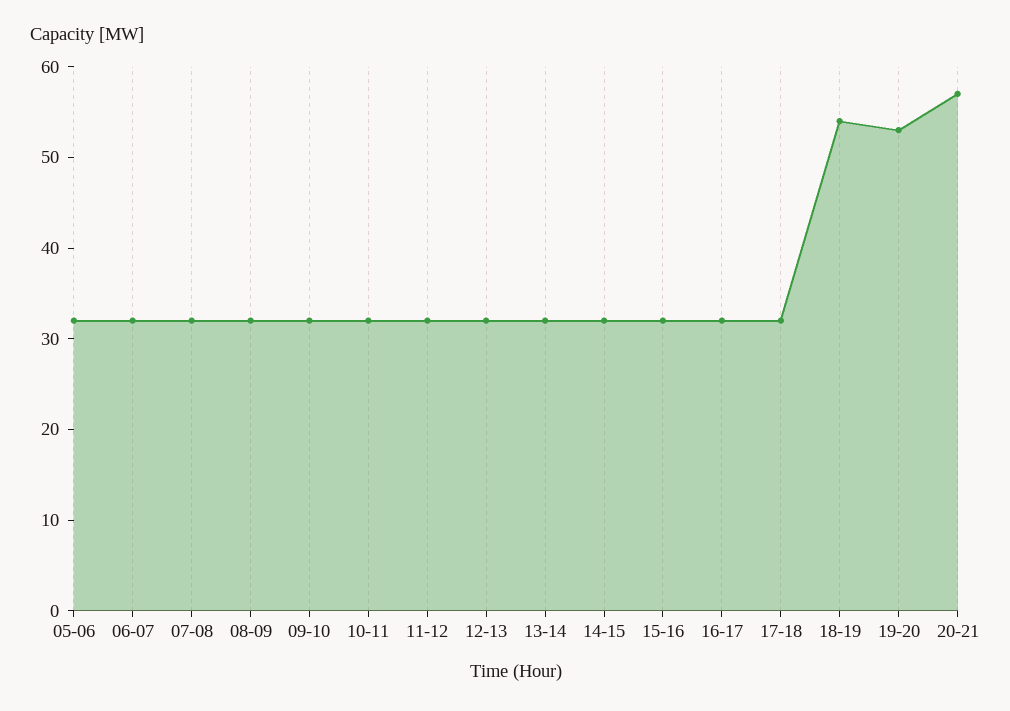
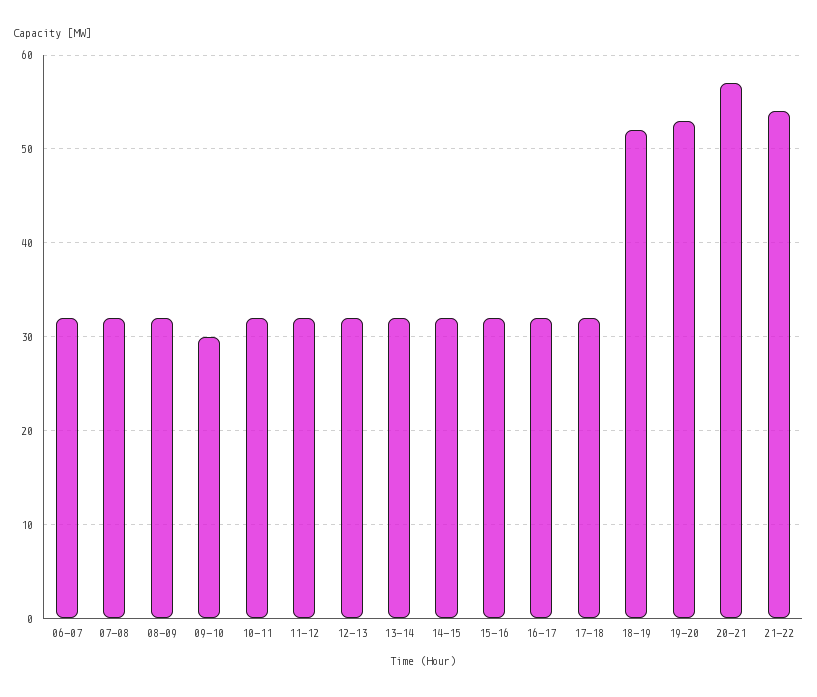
05-06: 32 -> none
09-10: 32 -> 30
18-19: 54 -> 52
21-22: none -> 54

